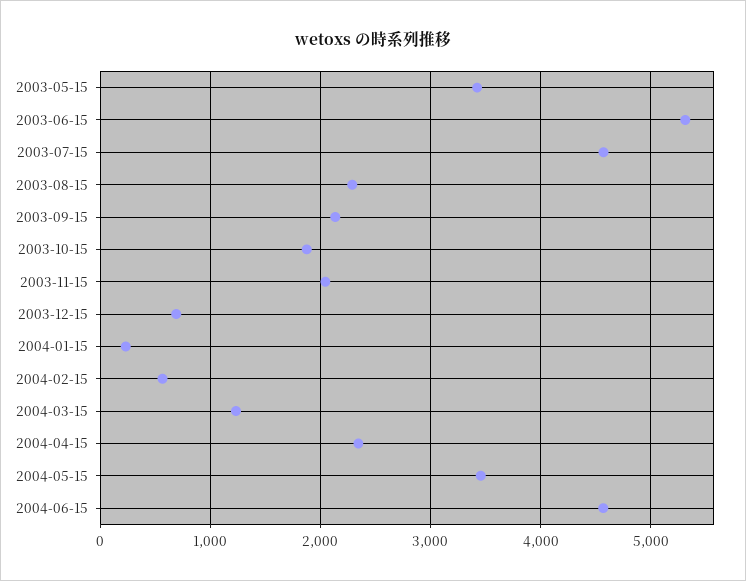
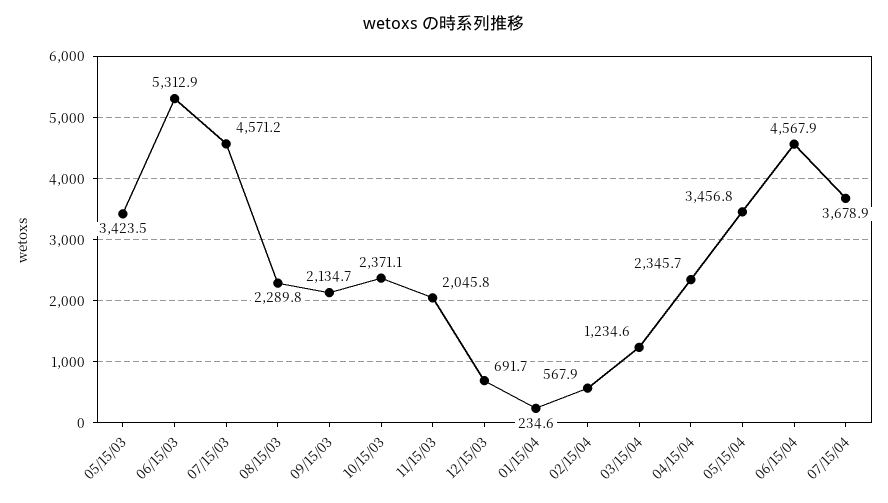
2003-10-15: 1900 -> 2371.1
07/15/04: none -> 3678.9

